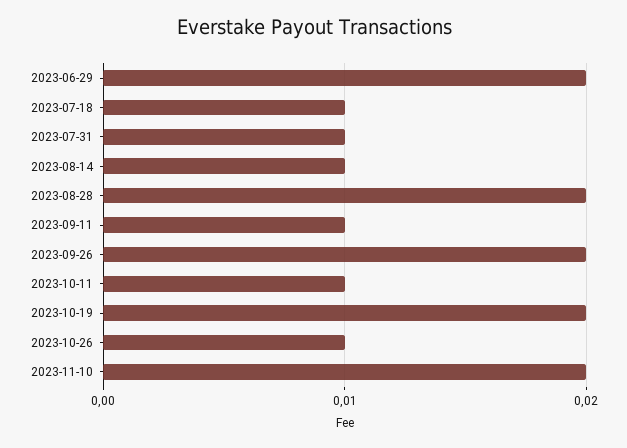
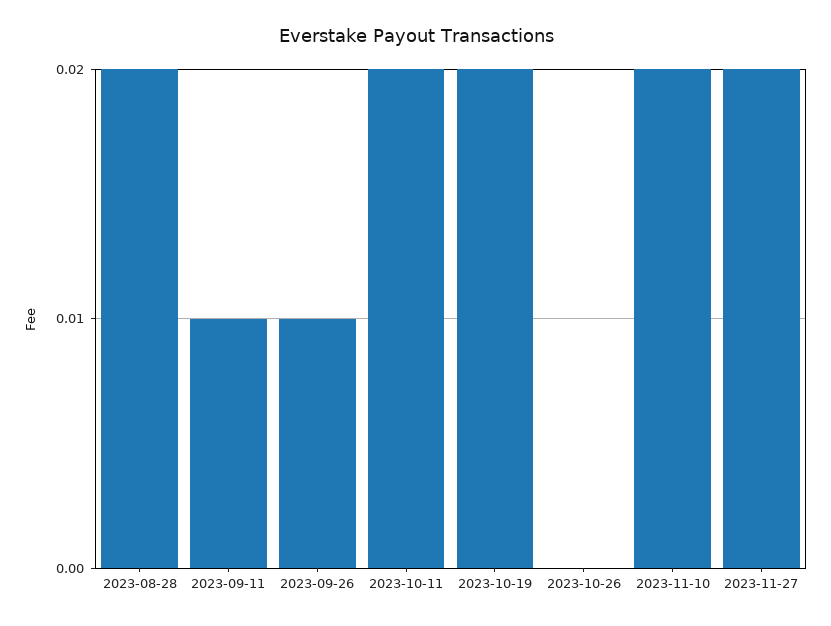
2023-06-29: 0.02 -> none
2023-07-18: 0.01 -> none
2023-07-31: 0.01 -> none
2023-08-14: 0.01 -> none
2023-09-26: 0.02 -> 0.01
2023-10-11: 0.01 -> 0.02
2023-10-26: 0.01 -> 0
2023-11-27: none -> 0.02

